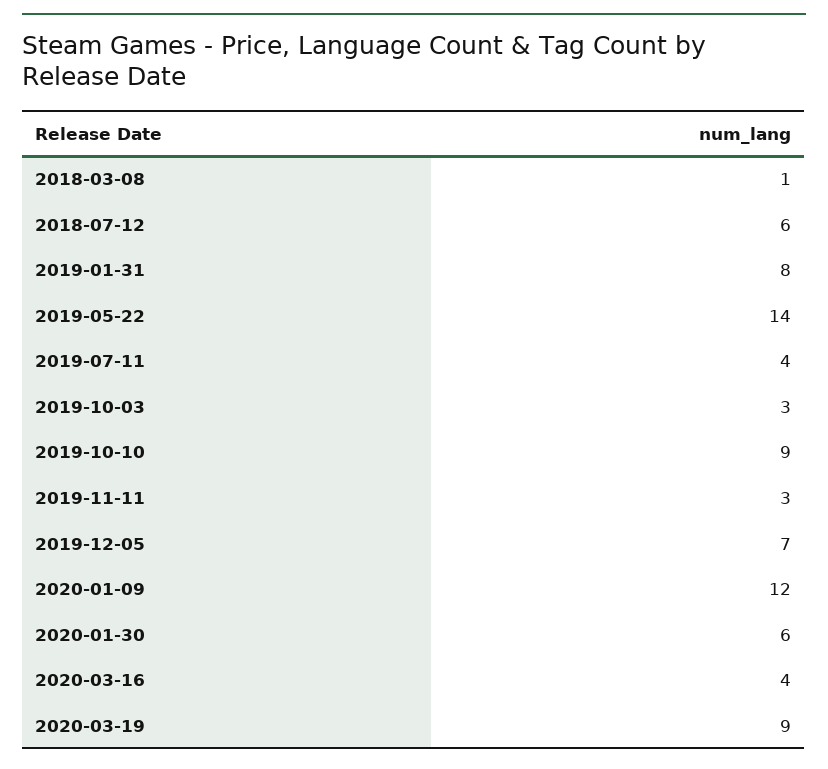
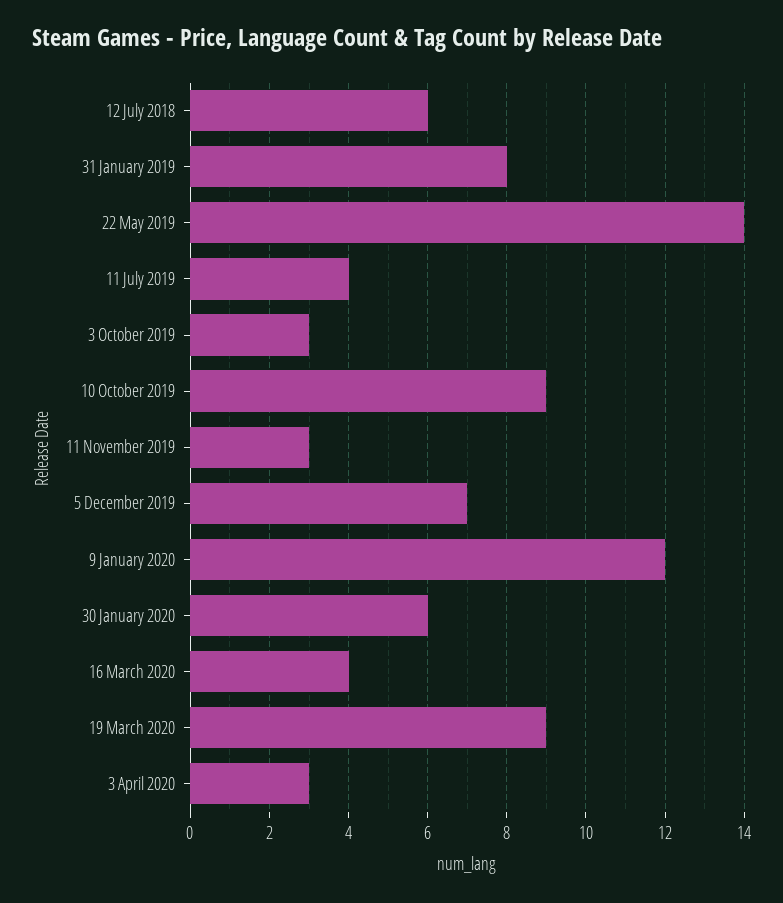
2018-03-08: 1 -> none
3 April 2020: none -> 3

